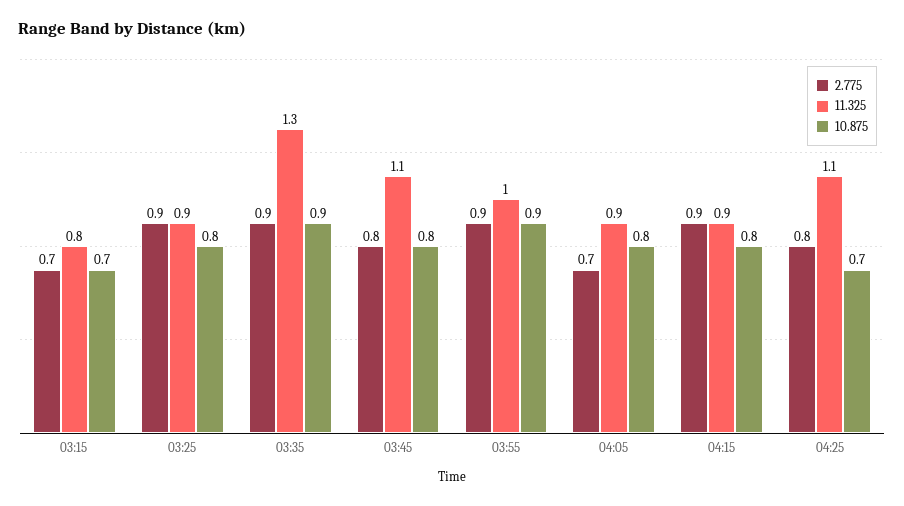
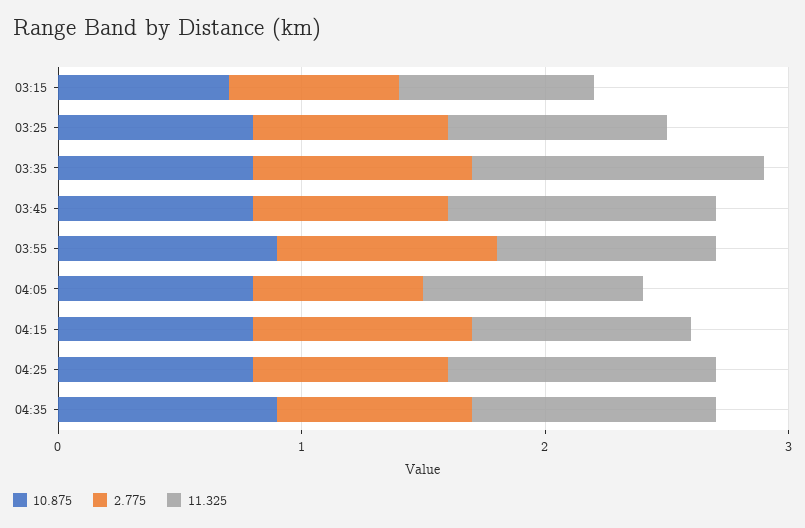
2.775, 03:25: 0.9 -> 0.8
11.325, 03:35: 1.3 -> 1.2
10.875, 03:35: 0.9 -> 0.8
11.325, 03:55: 1 -> 0.9
10.875, 04:25: 0.7 -> 0.8
10.875, 04:35: none -> 0.9
2.775, 04:35: none -> 0.8
11.325, 04:35: none -> 1

